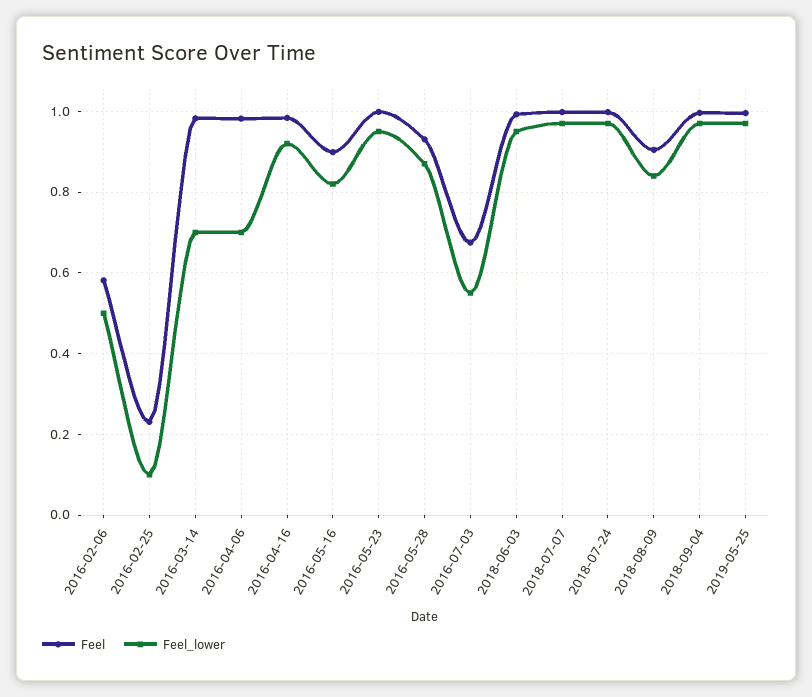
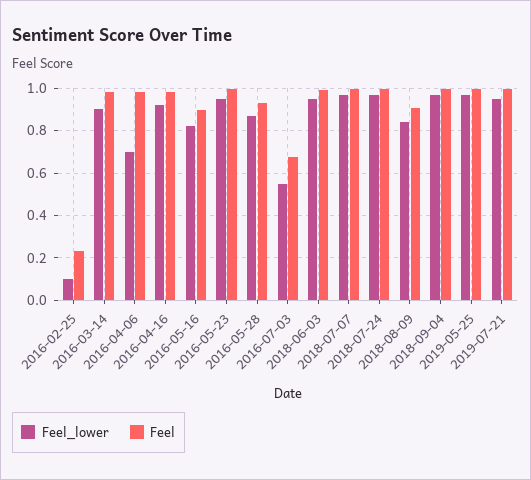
Feel, 2016-02-06: 0.58 -> none
Feel_lower, 2016-02-06: 0.5 -> none
Feel_lower, 2016-03-14: 0.7 -> 0.9
Feel_lower, 2019-07-21: none -> 0.95
Feel, 2019-07-21: none -> 1

